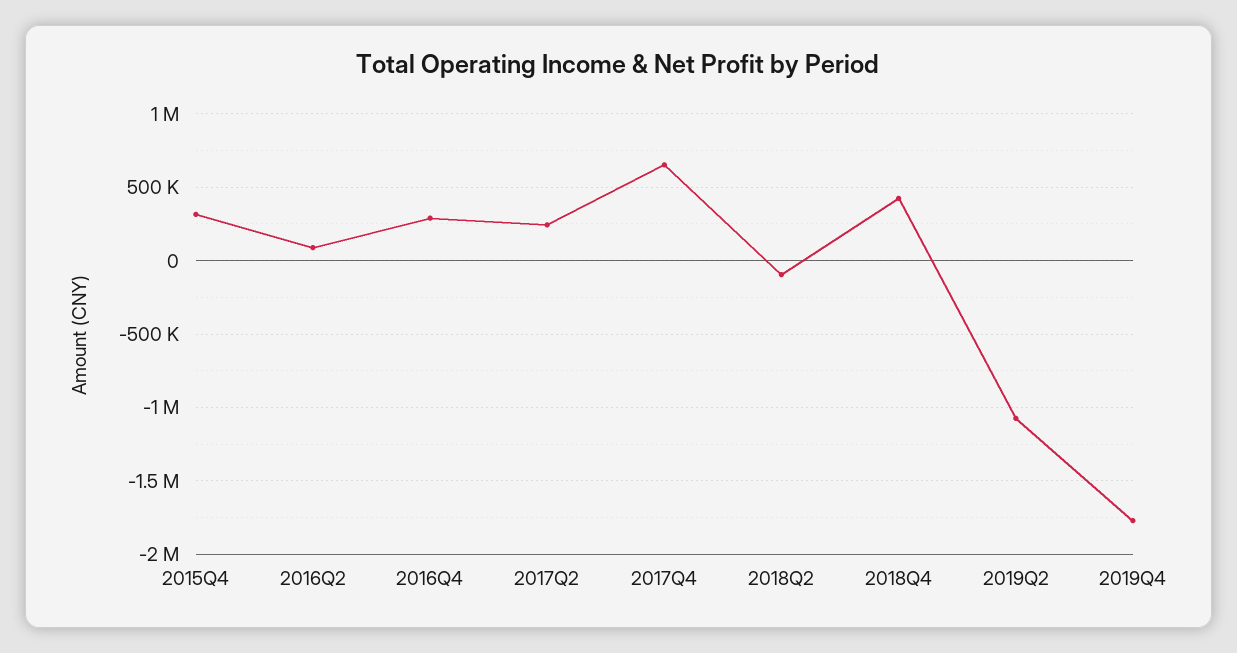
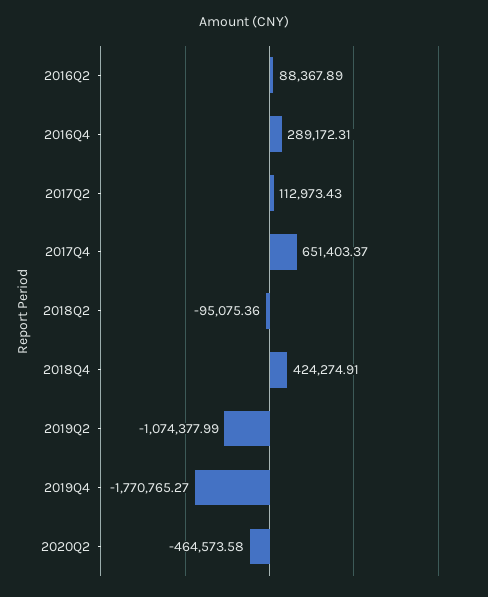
2015Q4: 300000 -> none
2017Q2: 250000 -> 112973.43
2020Q2: none -> -464573.58

